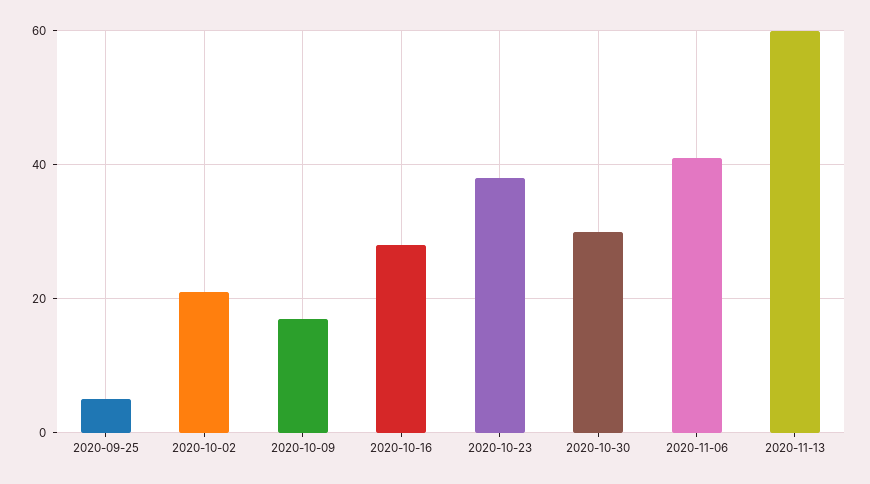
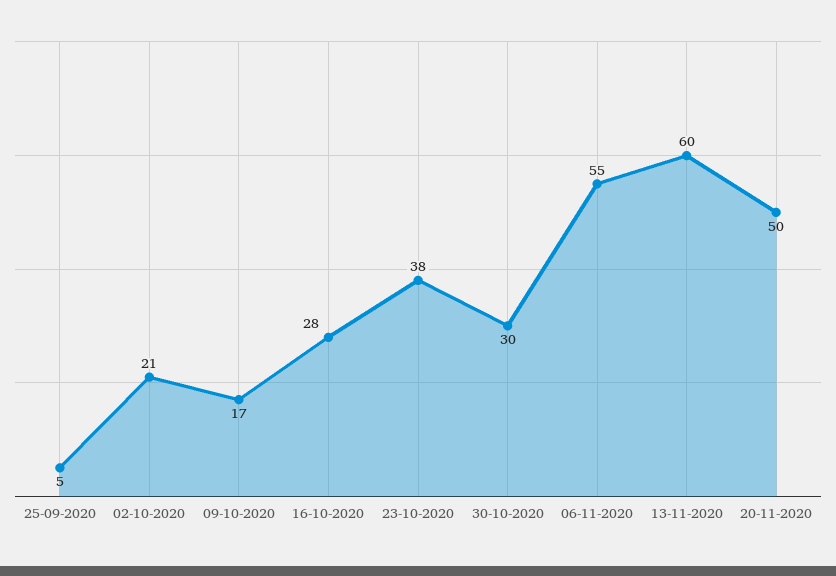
2020-11-06: 40 -> 55
20-11-2020: none -> 50

